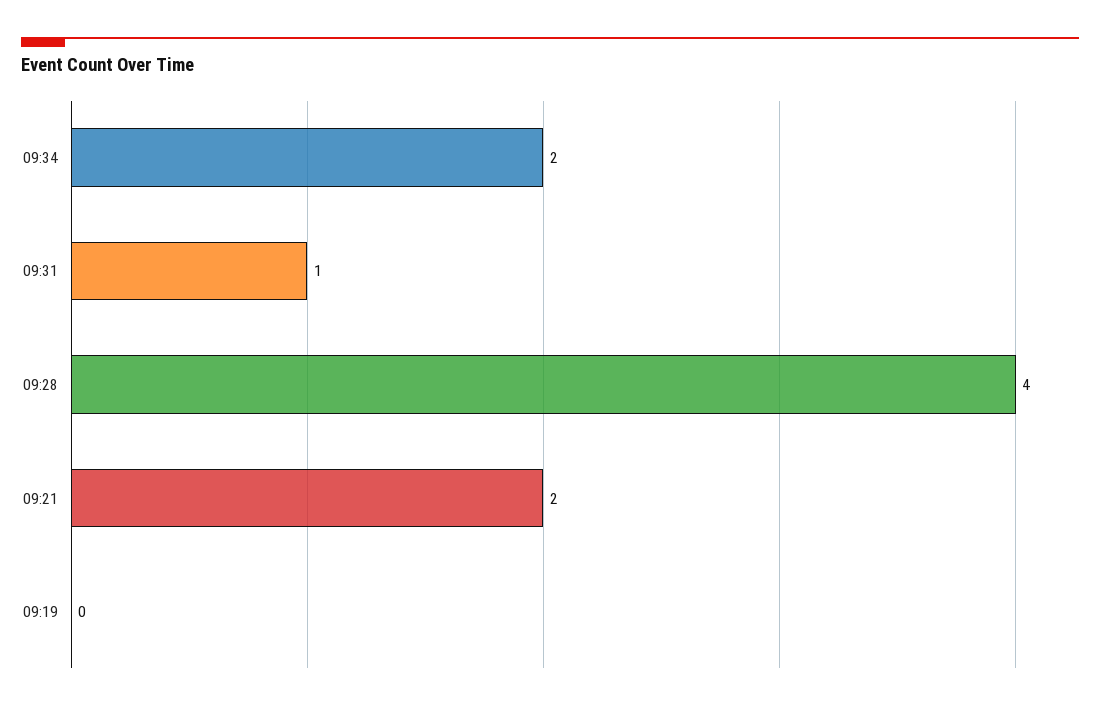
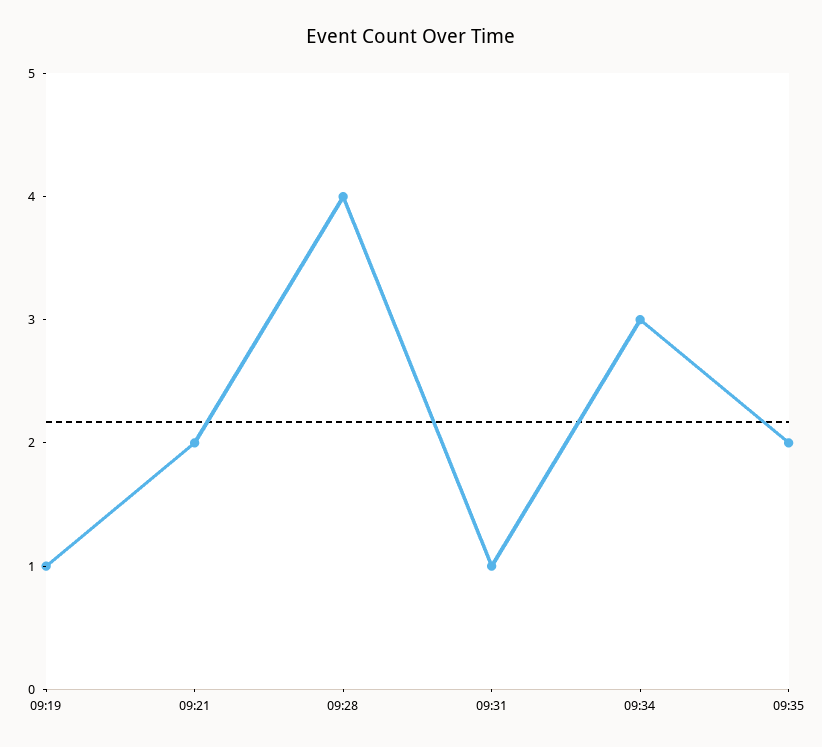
09:34: 2 -> 3
09:19: 0 -> 1
09:35: none -> 2

